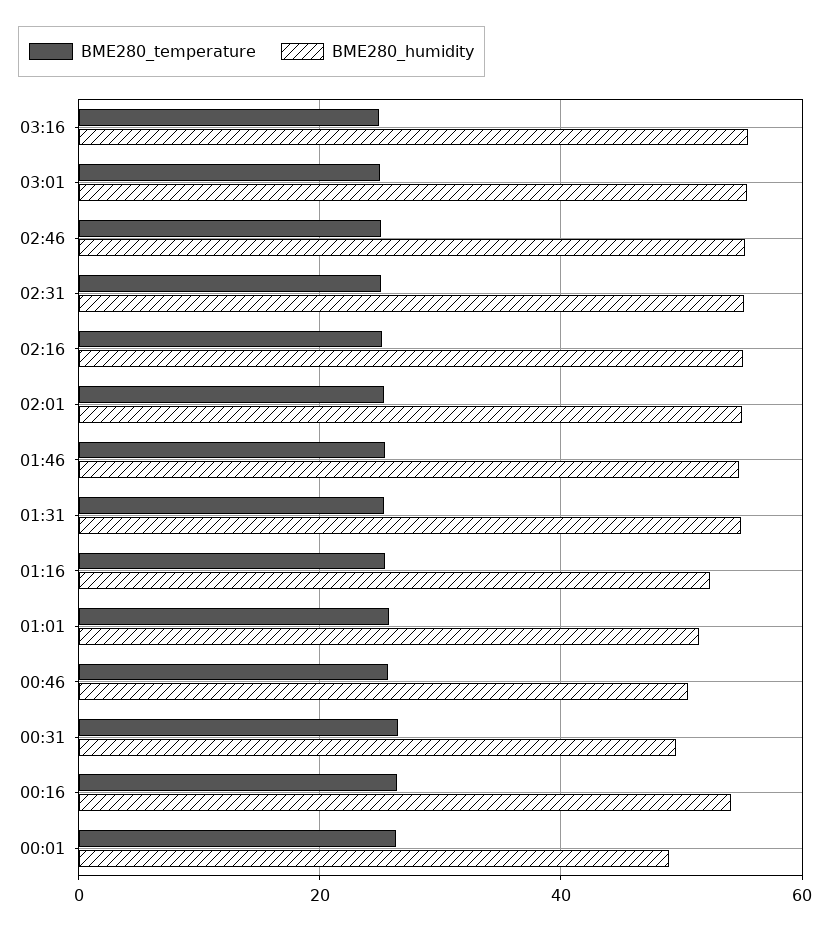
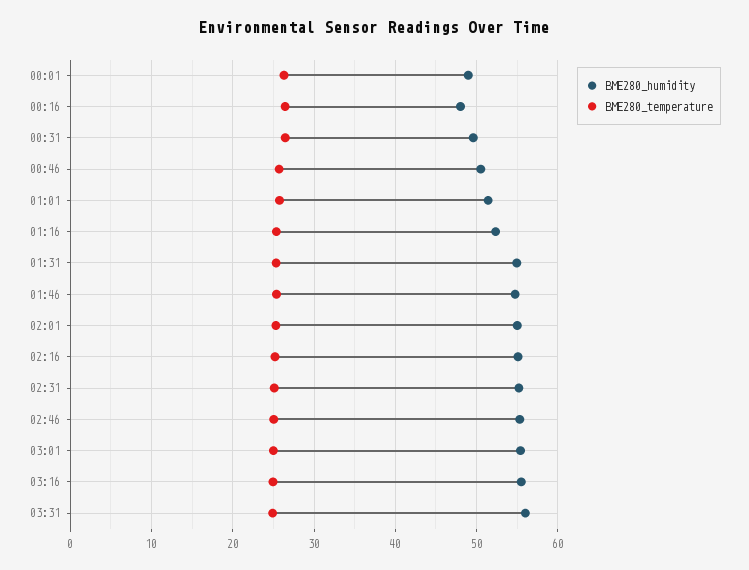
BME280_humidity, 00:16: 54 -> 48
BME280_humidity, 03:31: none -> 56
BME280_temperature, 03:31: none -> 25

